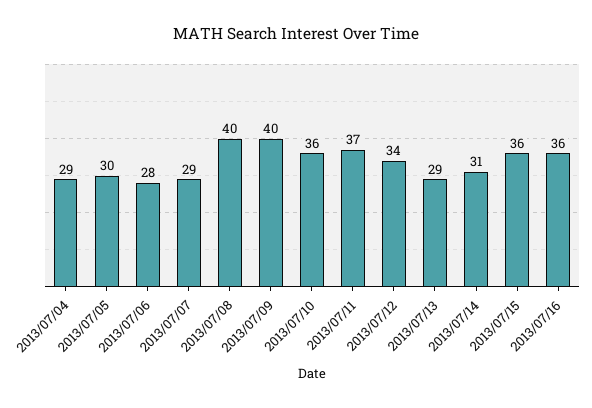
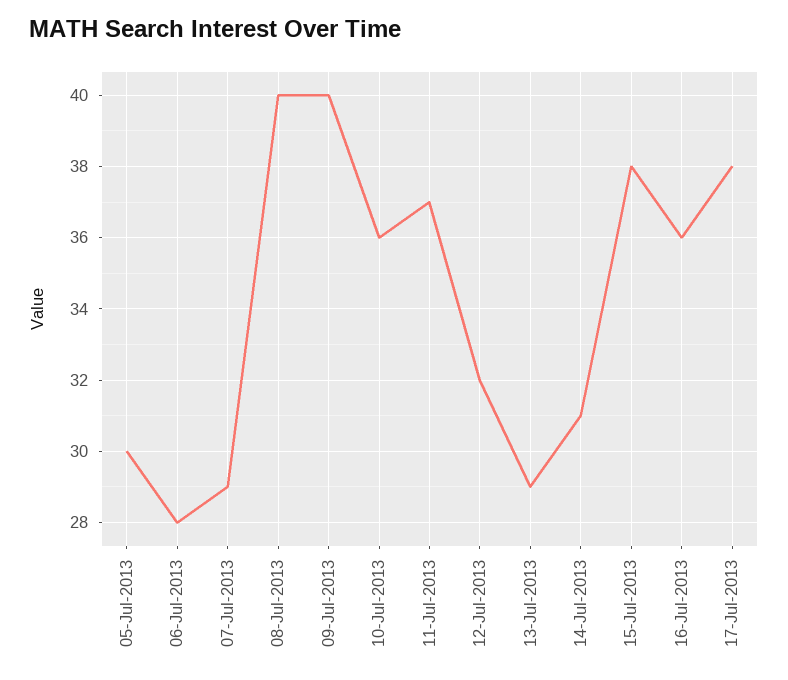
2013/07/04: 29 -> none
2013/07/12: 34 -> 32
2013/07/15: 36 -> 38
17-Jul-2013: none -> 38

